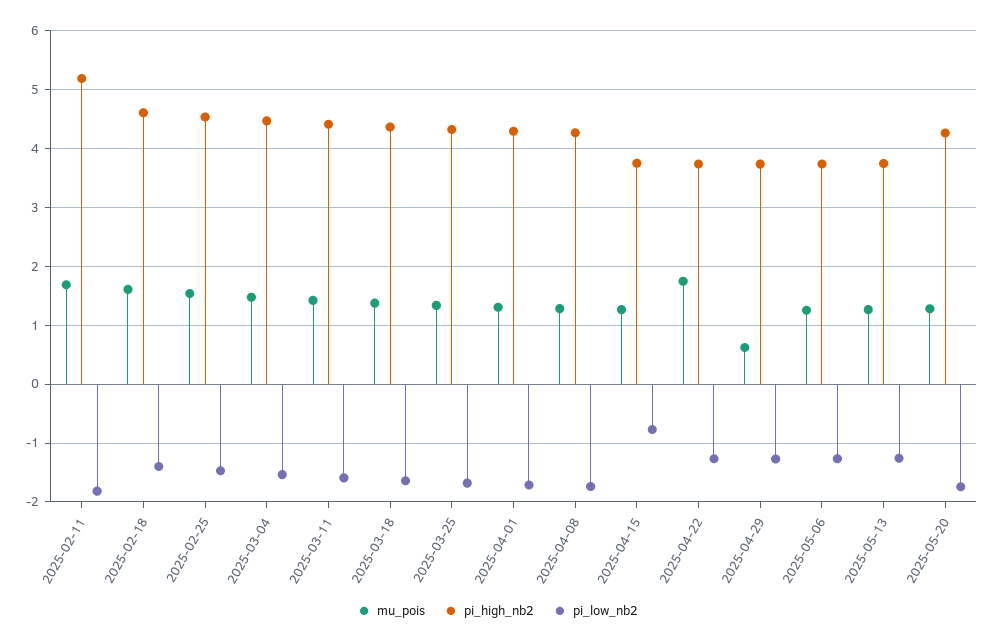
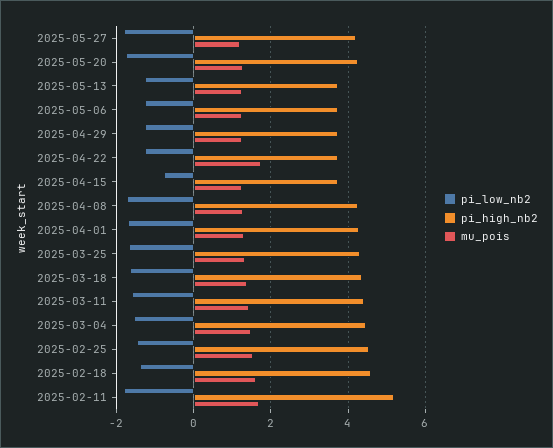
mu_pois, 2025-04-29: 0.6 -> 1.2
pi_low_nb2, 2025-05-27: none -> -1.8
pi_high_nb2, 2025-05-27: none -> 4.2
mu_pois, 2025-05-27: none -> 1.2

